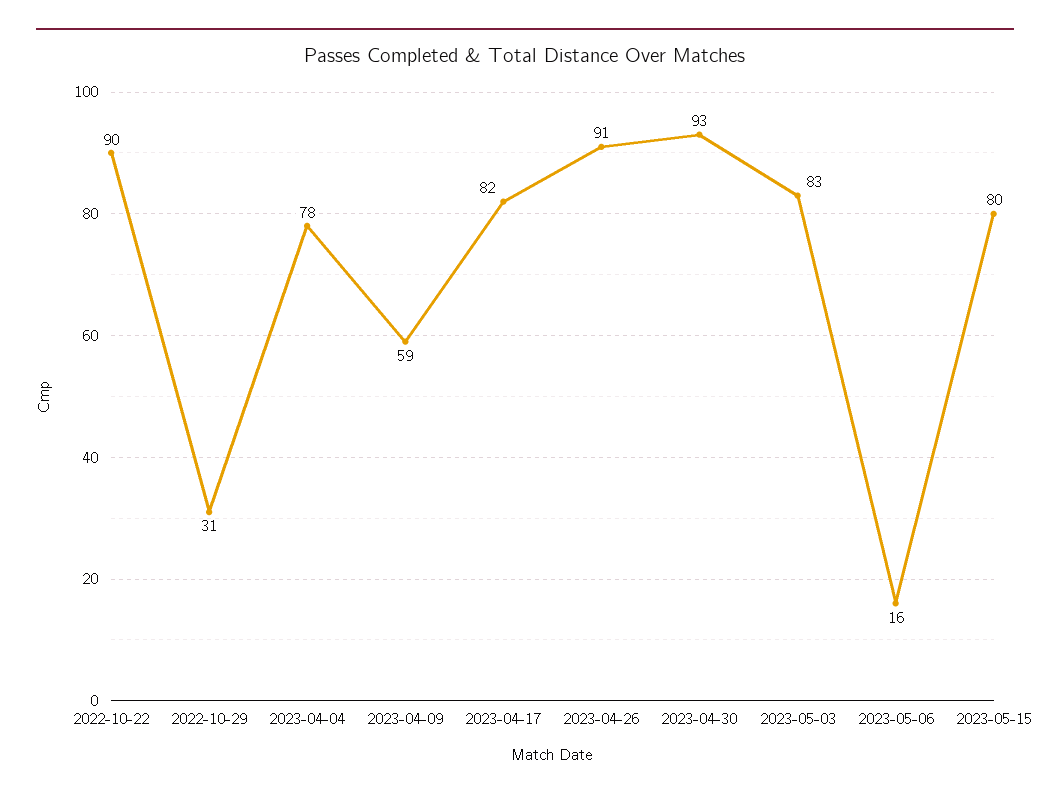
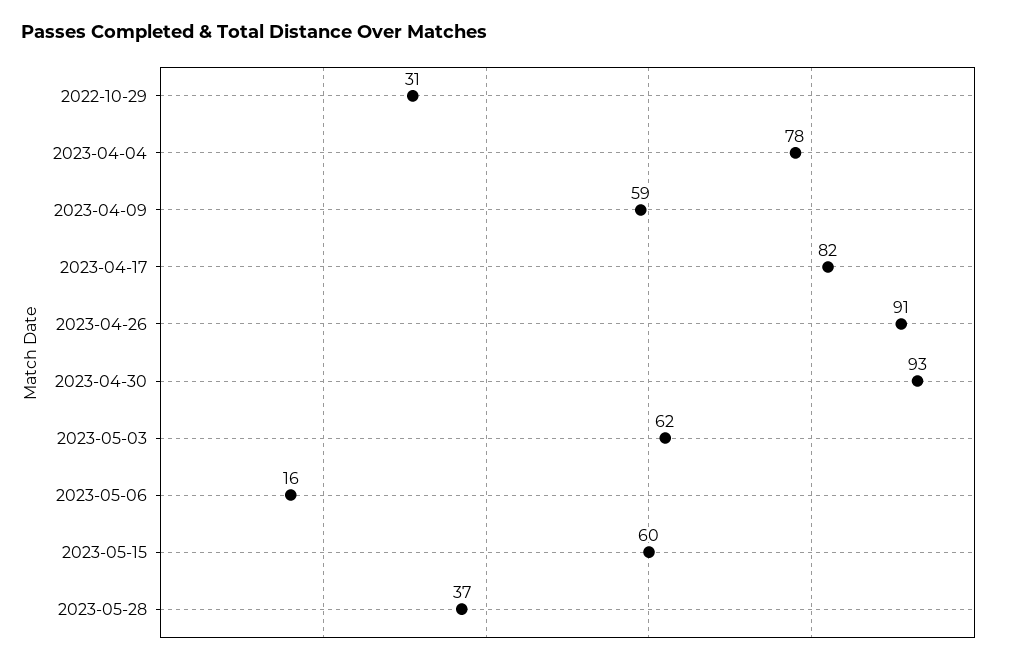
2022-10-22: 90 -> none
2023-05-03: 83 -> 62
2023-05-15: 80 -> 60
2023-05-28: none -> 37

